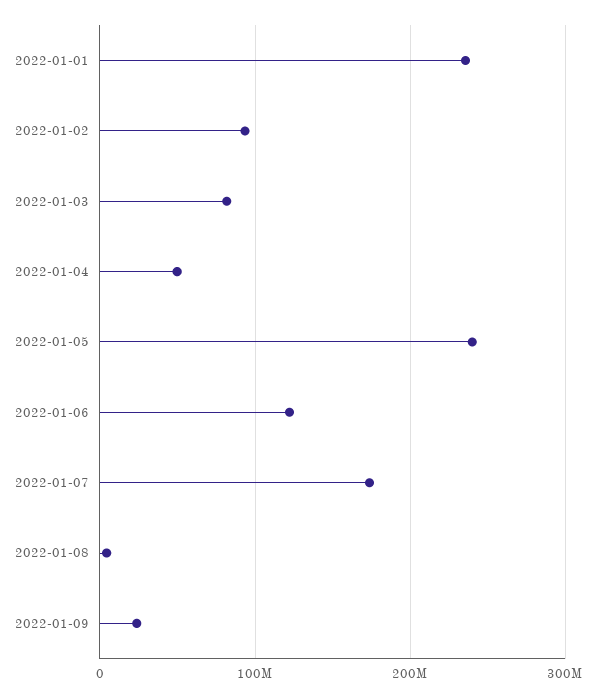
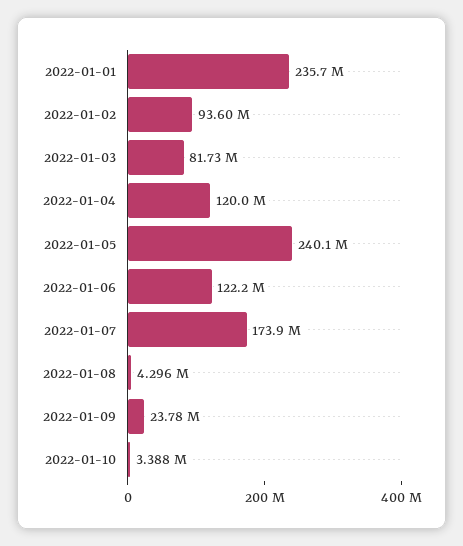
2022-01-04: 50000000 -> 120000000
2022-01-10: none -> 3388000

